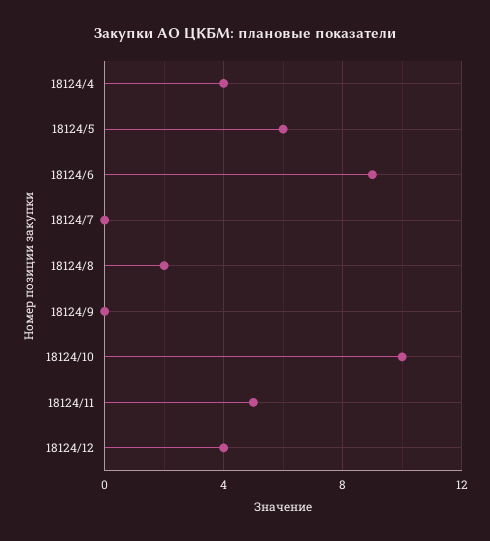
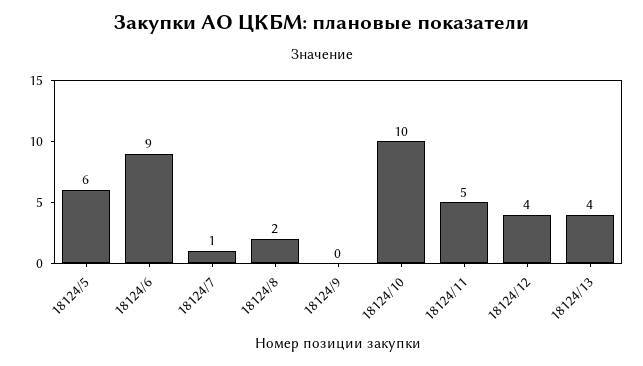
18124/4: 4 -> none
18124/7: 0 -> 1
18124/13: none -> 4

